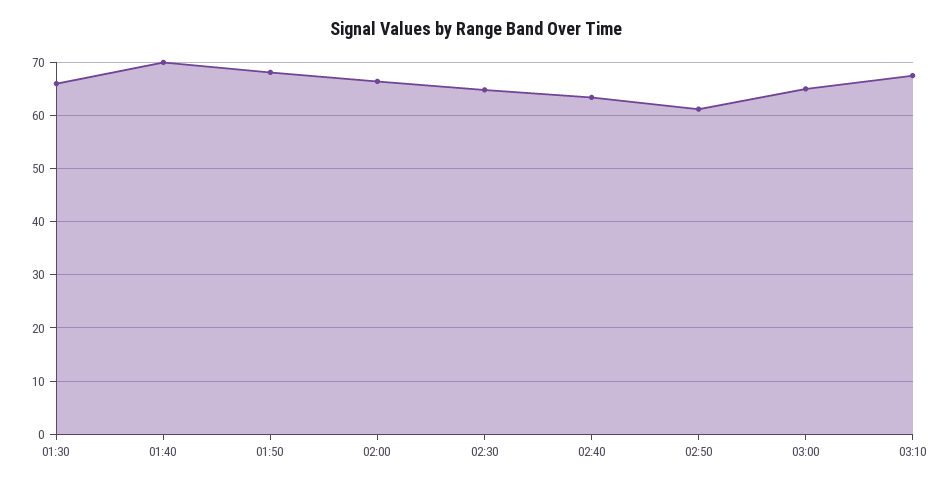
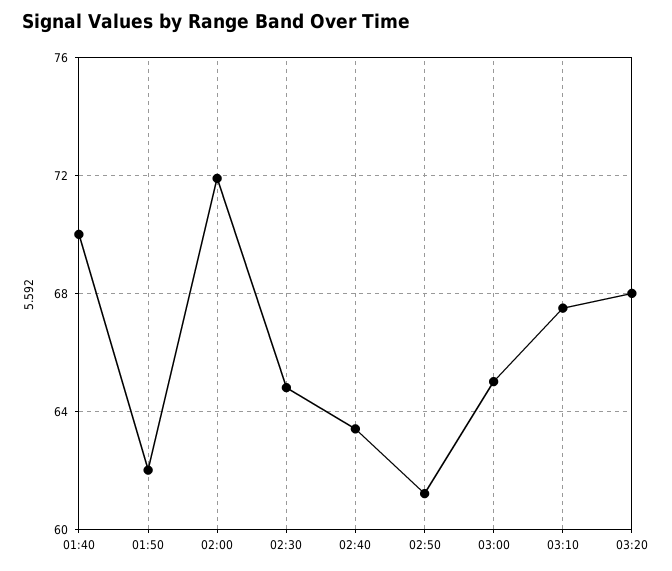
01:30: 66 -> none
01:50: 68 -> 62
02:00: 66 -> 72
03:20: none -> 68

